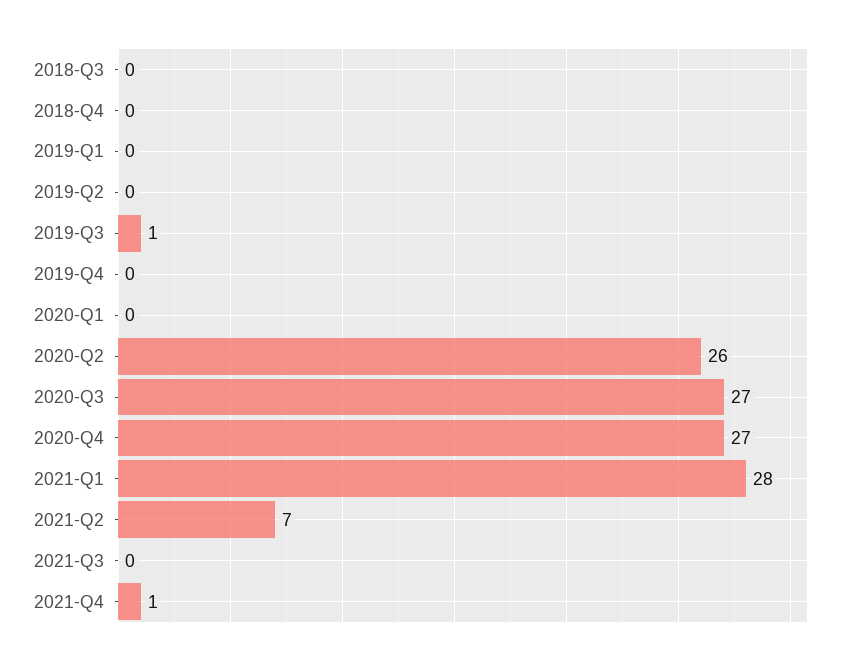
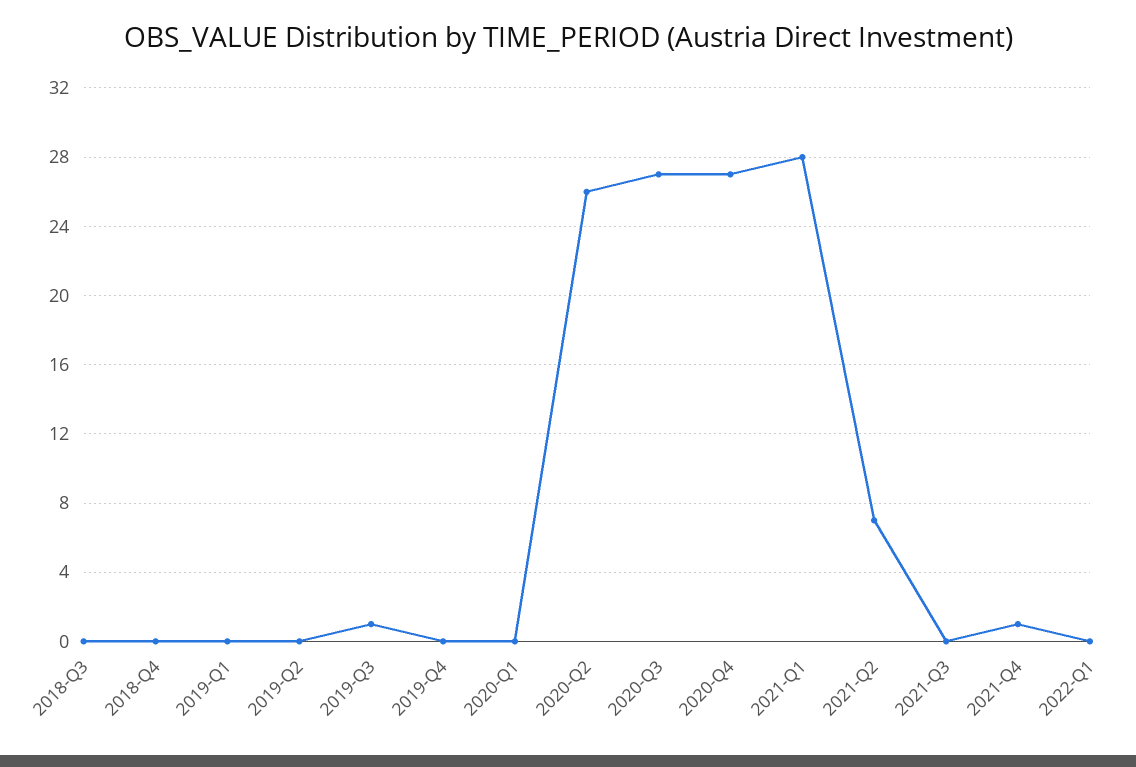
2022-Q1: none -> 0

